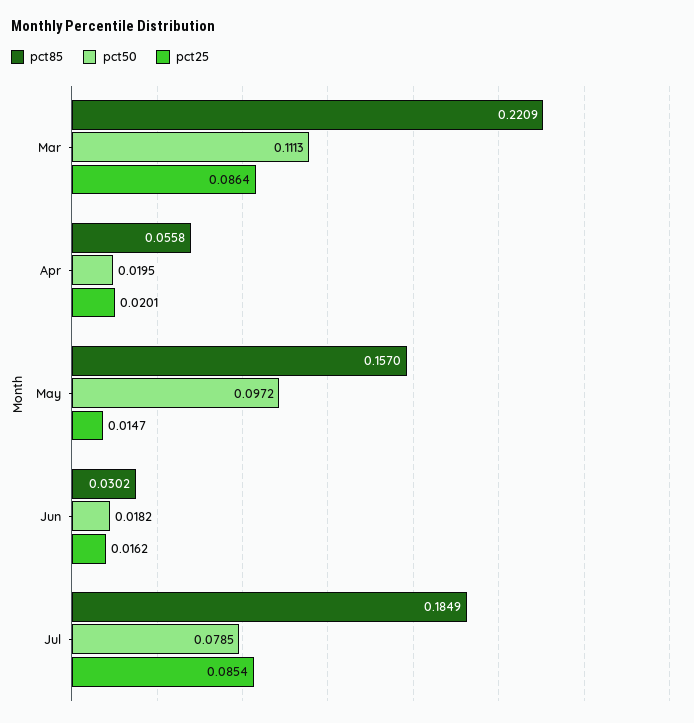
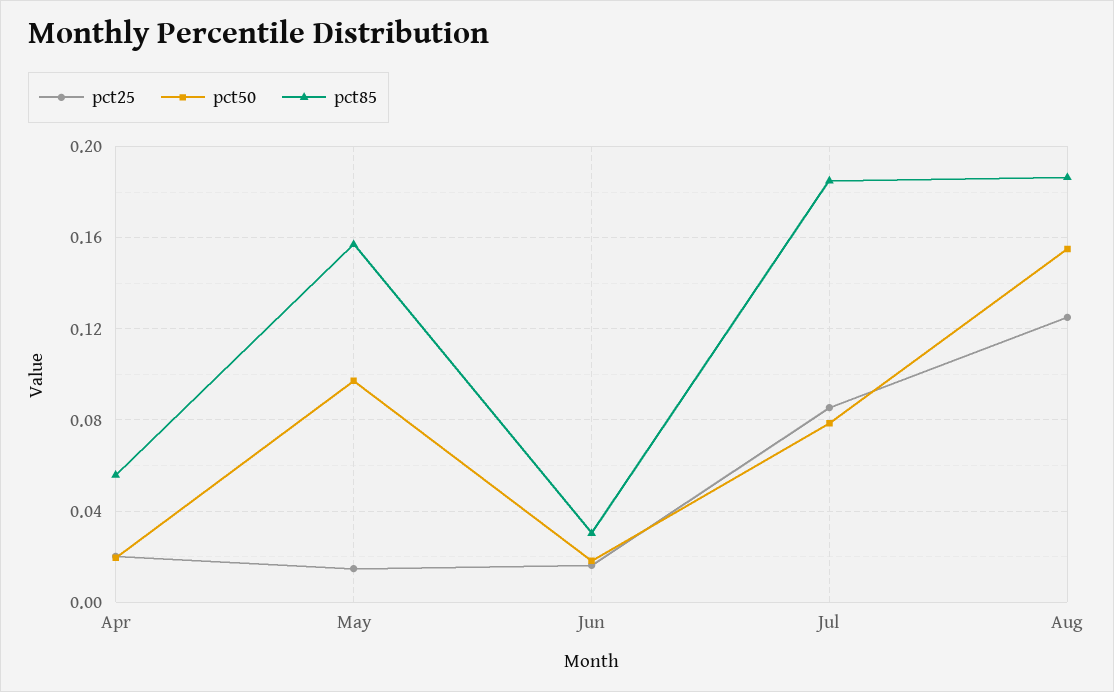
pct85, Mar: 0.2209 -> none
pct50, Mar: 0.1113 -> none
pct25, Mar: 0.0864 -> none
pct25, Aug: none -> 0.125
pct50, Aug: none -> 0.155
pct85, Aug: none -> 0.185

